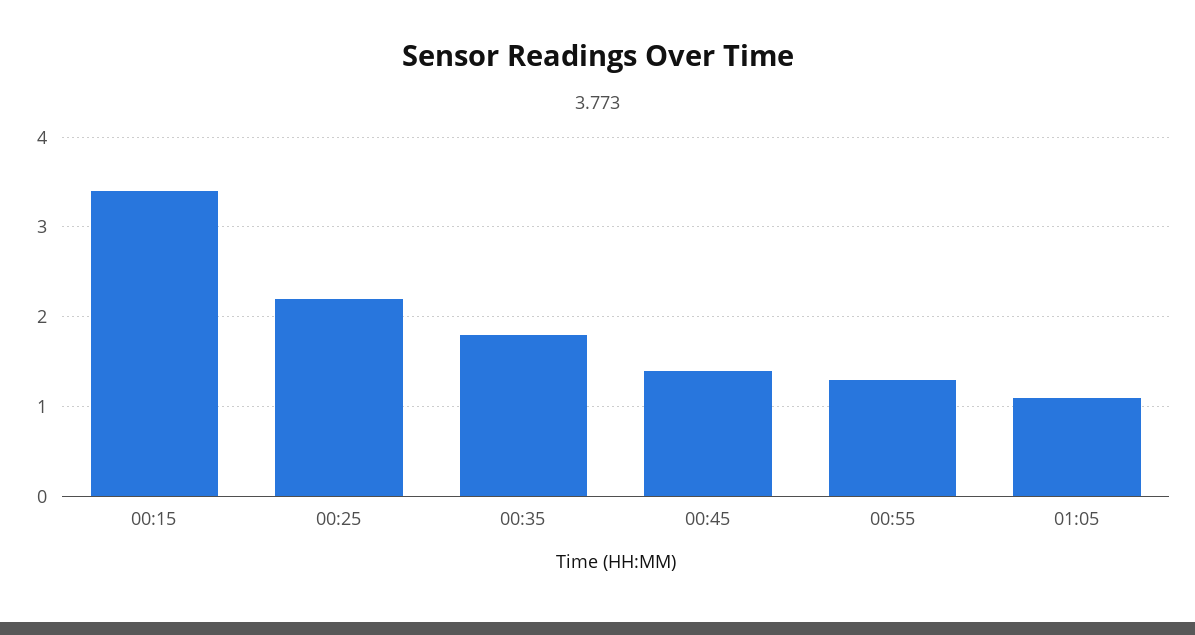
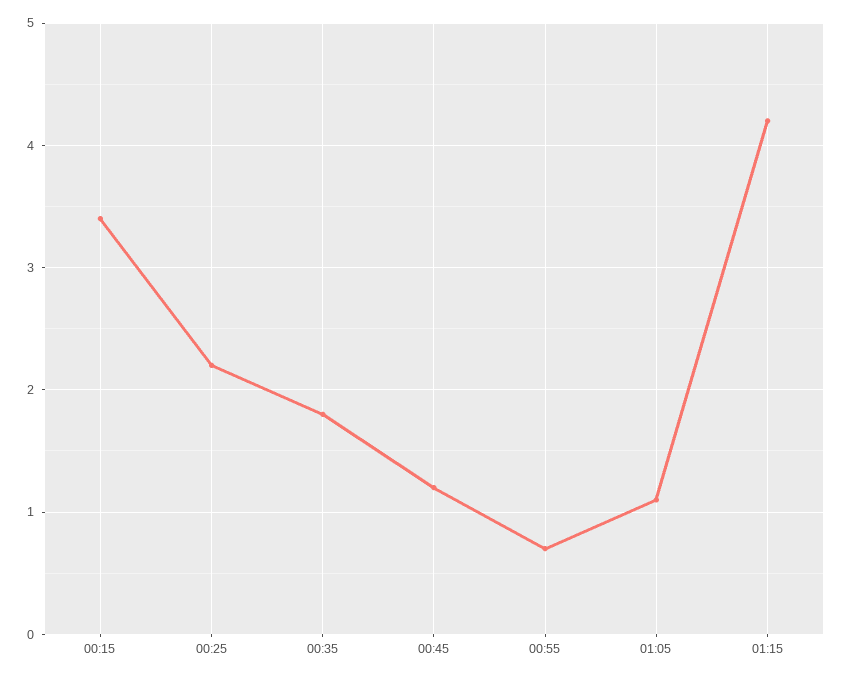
00:45: 1.4 -> 1.2
00:55: 1.3 -> 0.7
01:15: none -> 4.2

